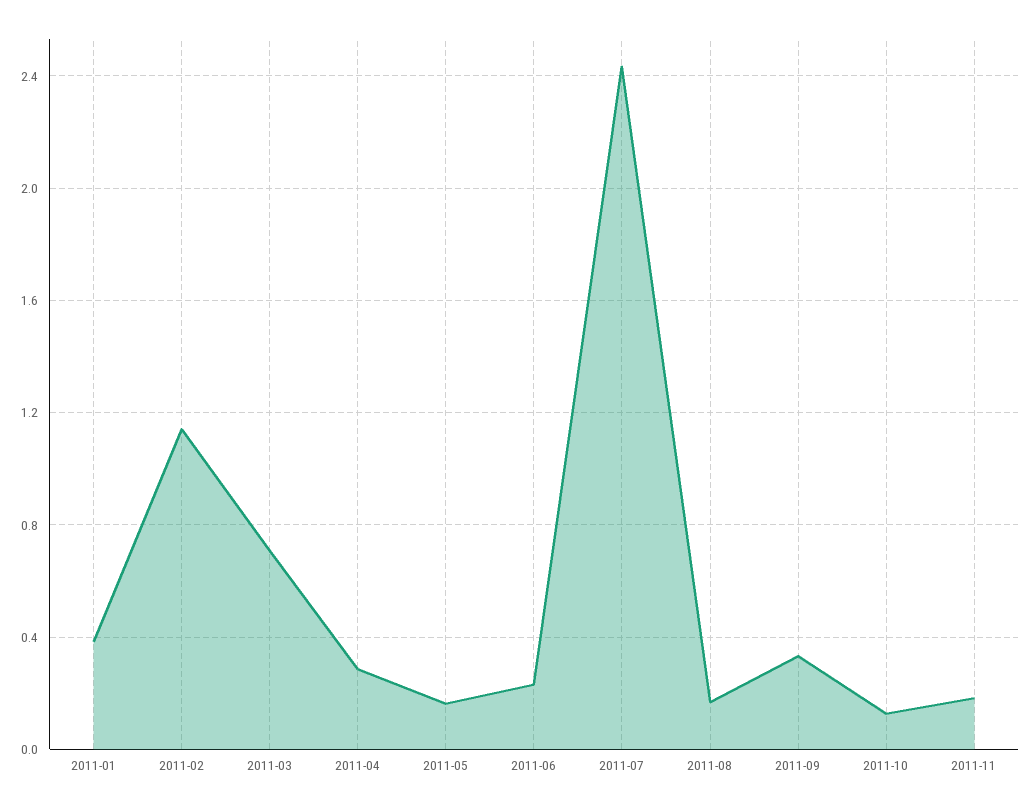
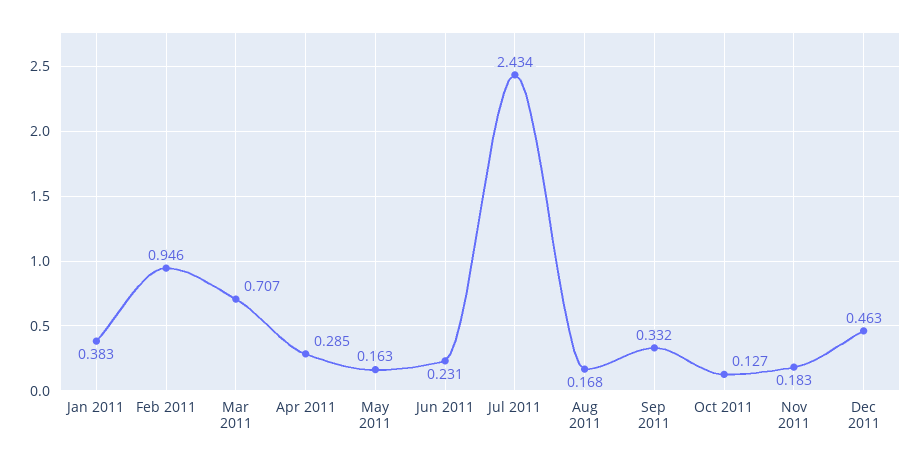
2011-02: 1.15 -> 0.946
Dec 2011: none -> 0.463

